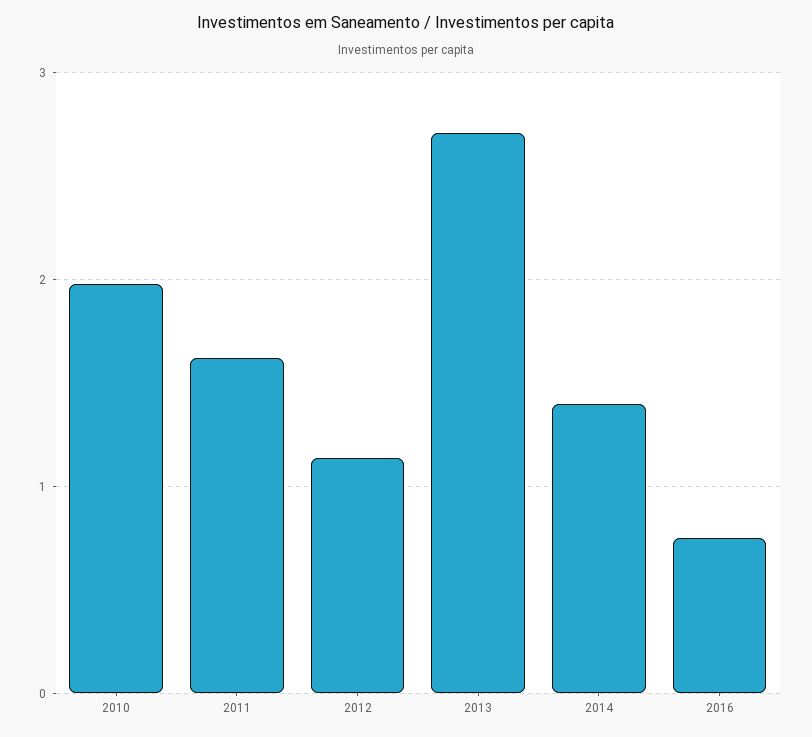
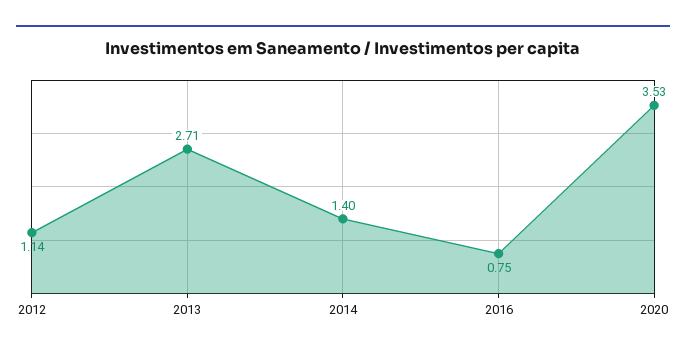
2010: 2 -> none
2011: 1.6 -> none
2020: none -> 3.53

